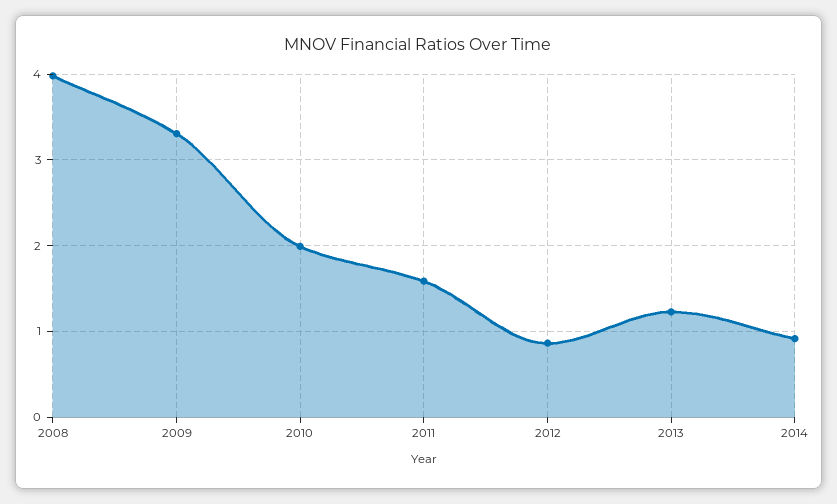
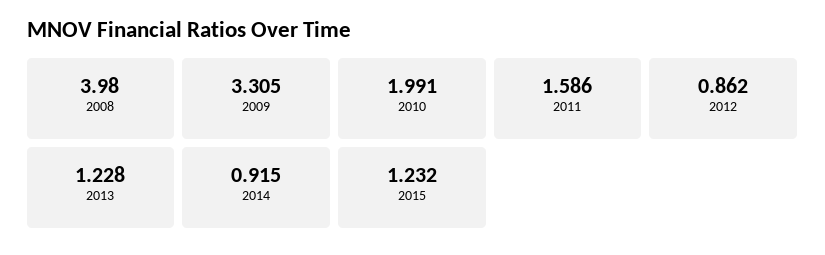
2015: none -> 1.232

